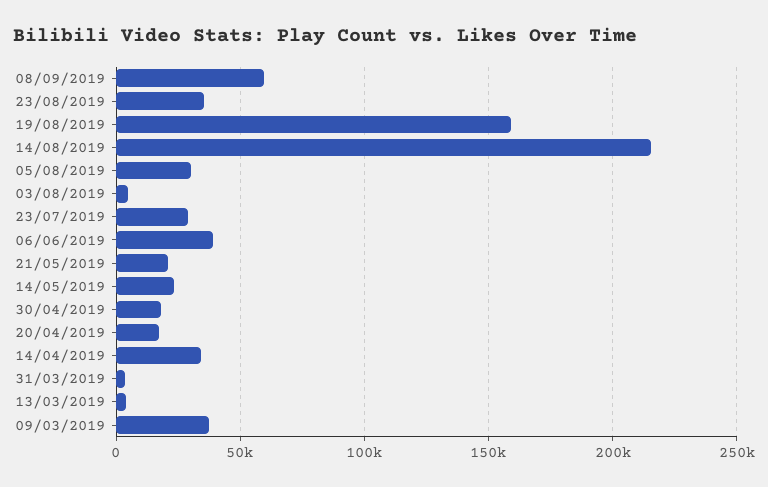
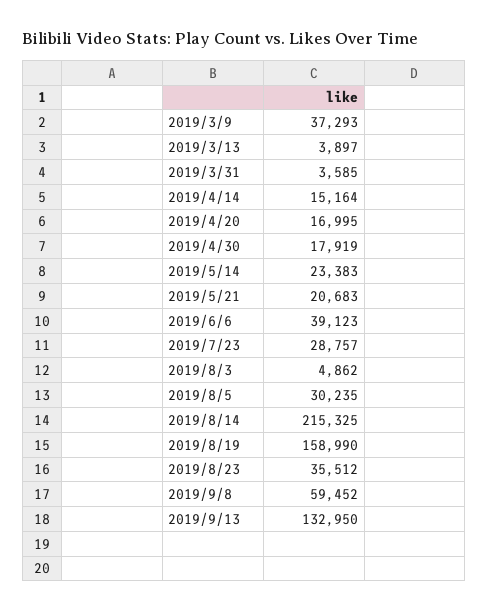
14/04/2019: 35000 -> 15164
2019/9/13: none -> 132950

